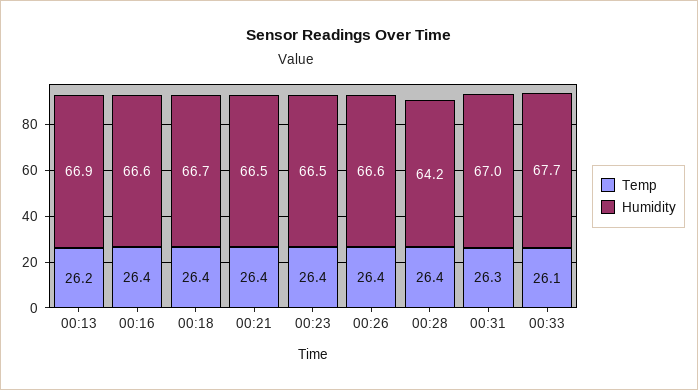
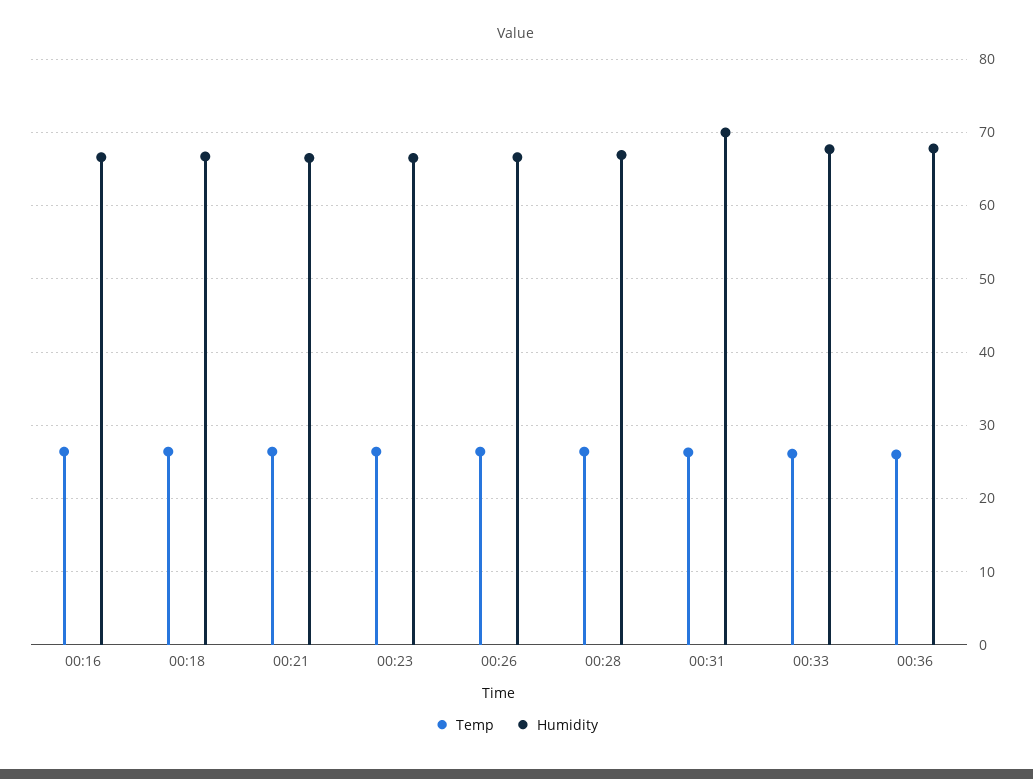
Temp, 00:13: 26.2 -> none
Humidity, 00:13: 66.9 -> none
Humidity, 00:28: 64.2 -> 67
Humidity, 00:31: 67 -> 70
Temp, 00:36: none -> 26
Humidity, 00:36: none -> 68

